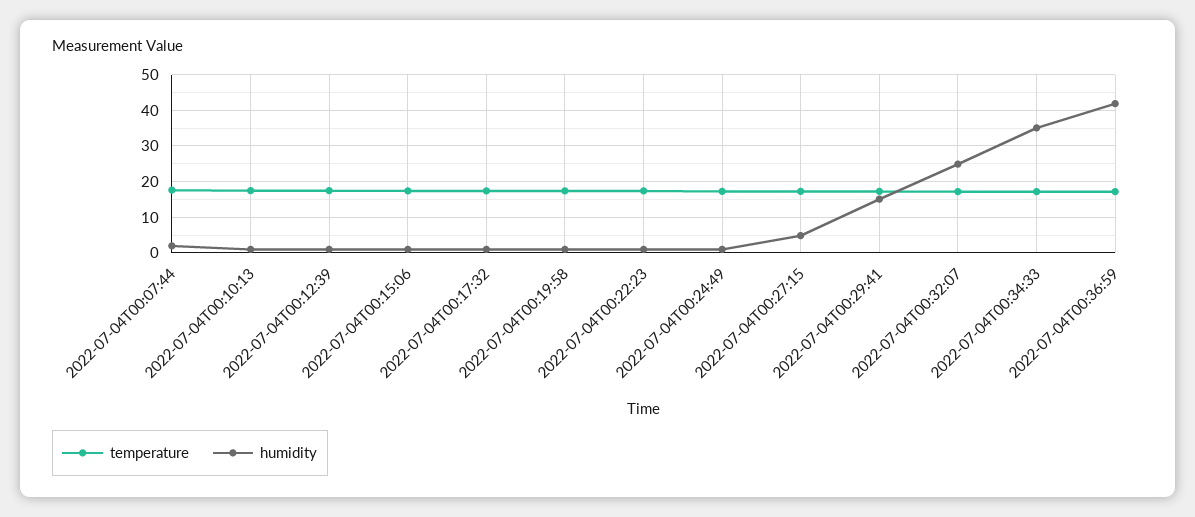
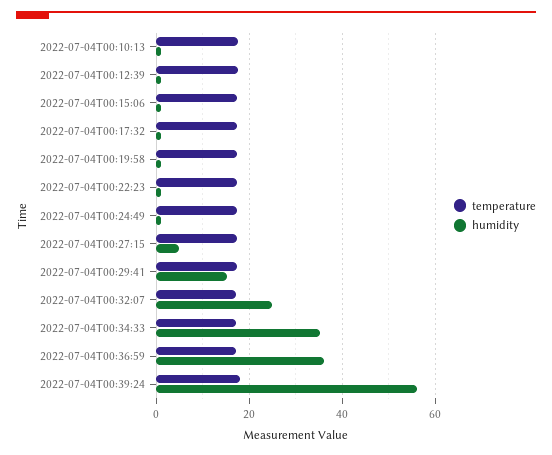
temperature, 2022-07-04T00:07:44: 18 -> none
humidity, 2022-07-04T00:07:44: 2 -> none
humidity, 2022-07-04T00:36:59: 42 -> 36
temperature, 2022-07-04T00:39:24: none -> 18
humidity, 2022-07-04T00:39:24: none -> 56

